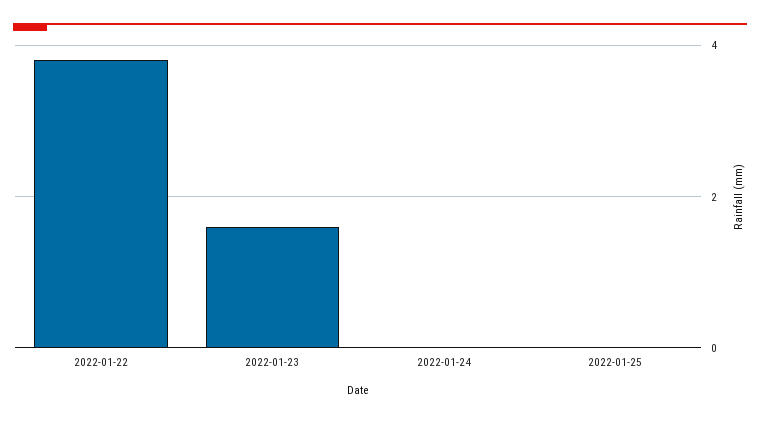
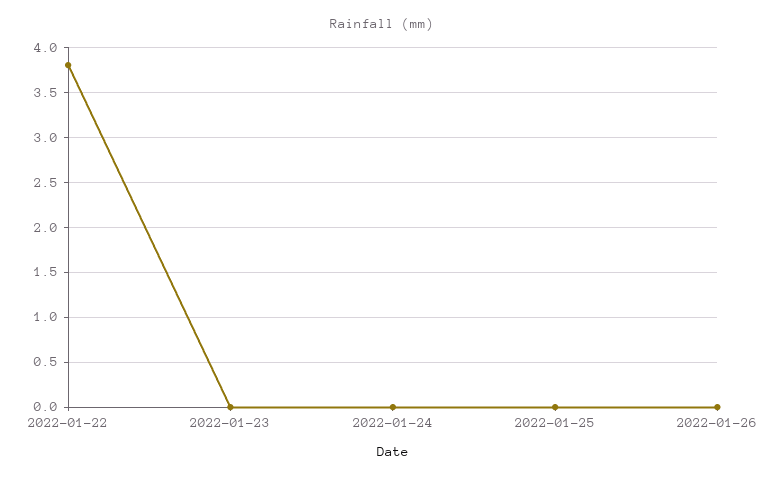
2022-01-23: 1.5 -> 0
2022-01-26: none -> 0

